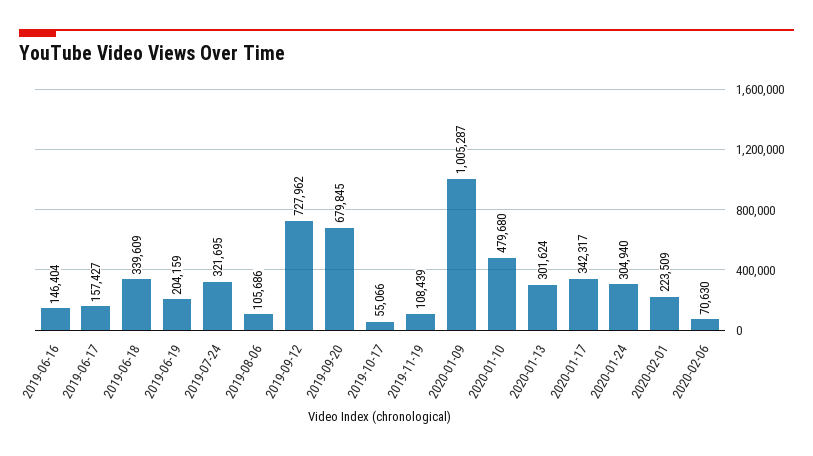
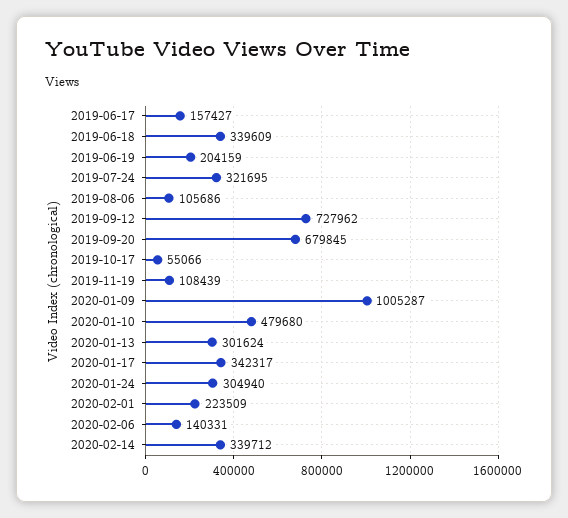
2019-06-16: 146404 -> none
2020-02-06: 70630 -> 140331
2020-02-14: none -> 339712

